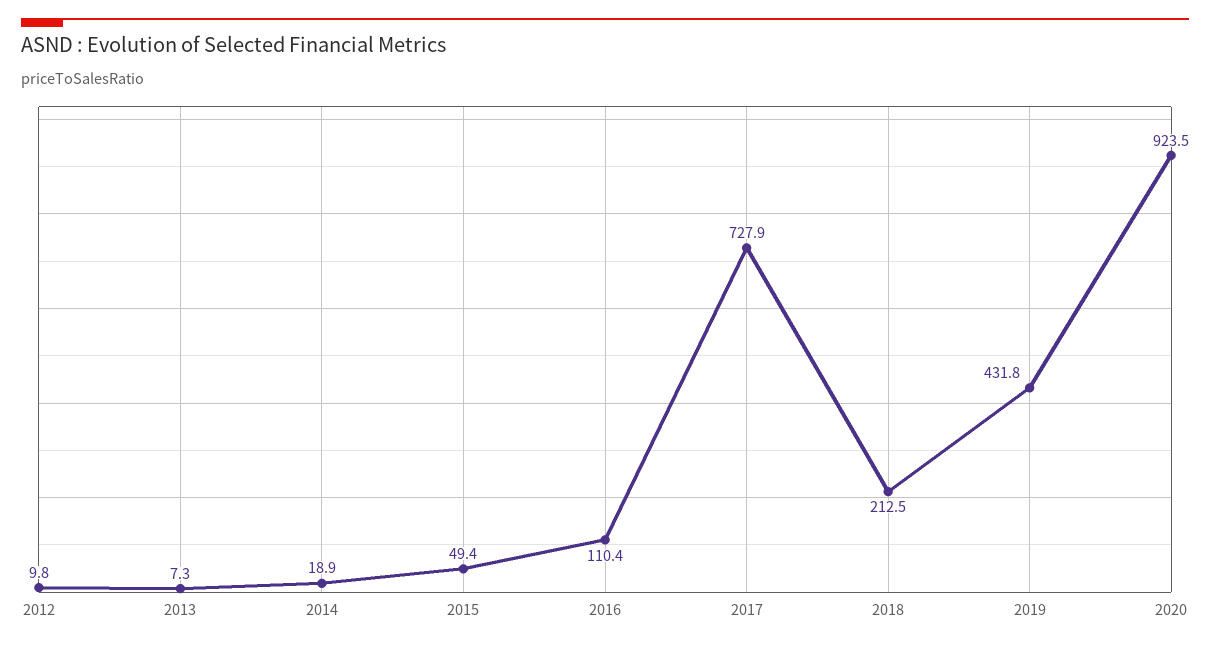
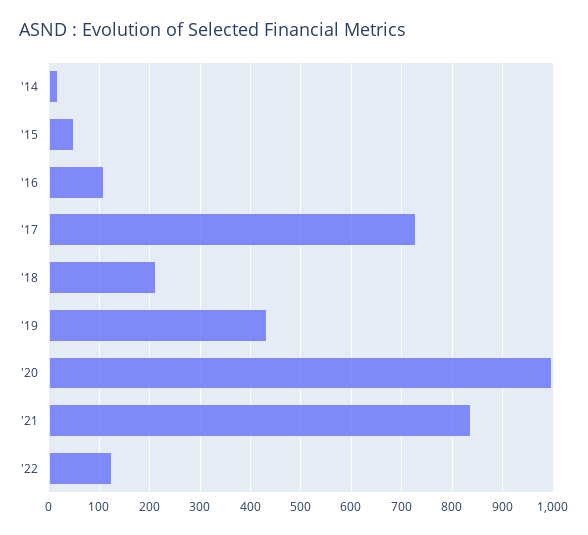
2012: 9.8 -> none
2013: 7.3 -> none
2020: 923.5 -> 1000
'21: none -> 840
'22: none -> 120

